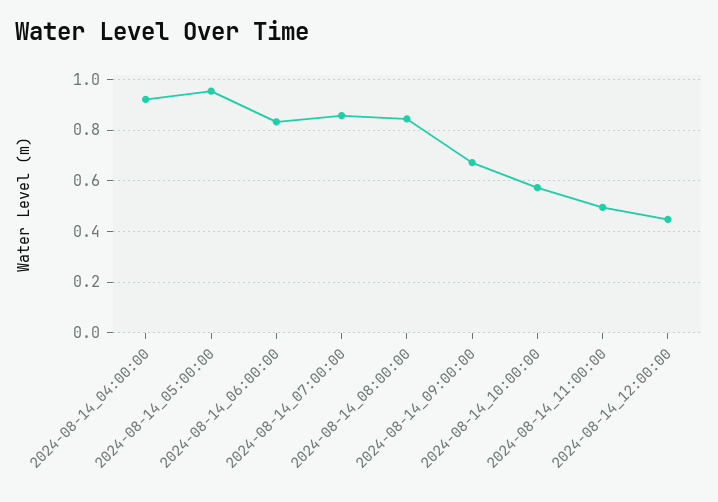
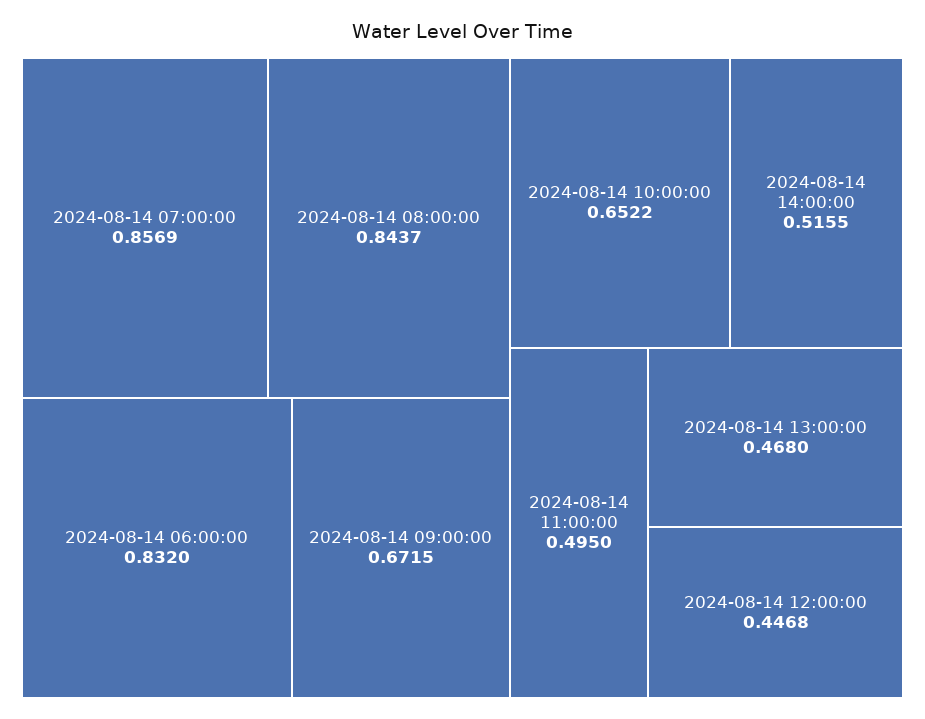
2024-08-14_04:00:00: 0.925 -> none
2024-08-14_05:00:00: 0.95 -> none
2024-08-14_10:00:00: 0.575 -> 0.6522
2024-08-14 14:00:00: none -> 0.5155
2024-08-14 13:00:00: none -> 0.468

